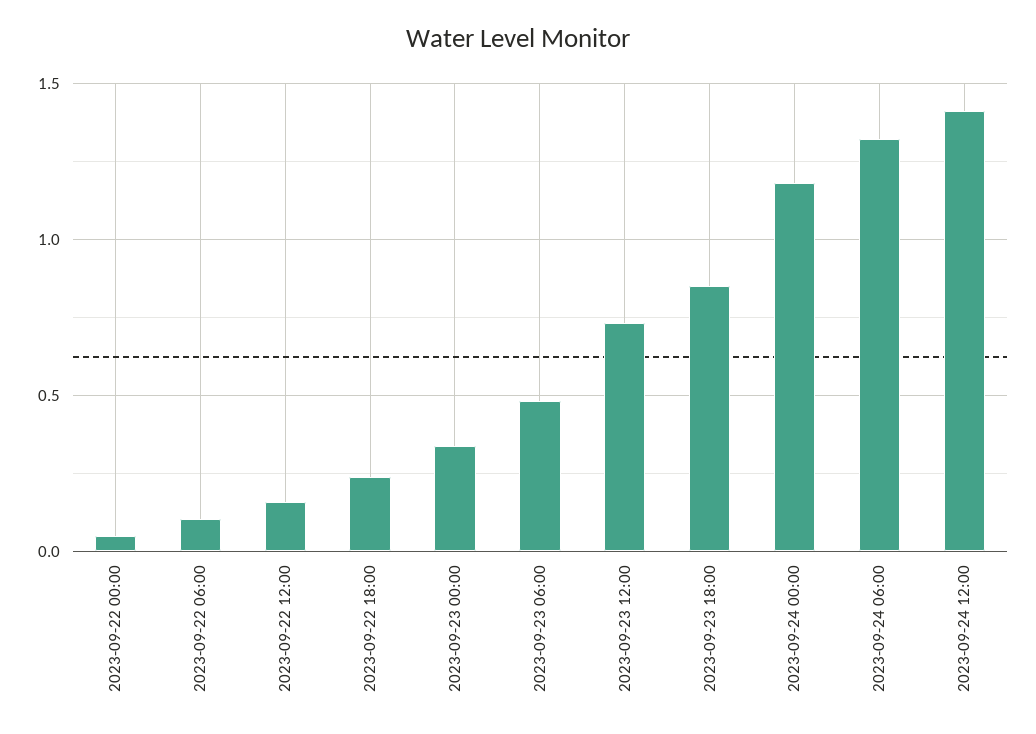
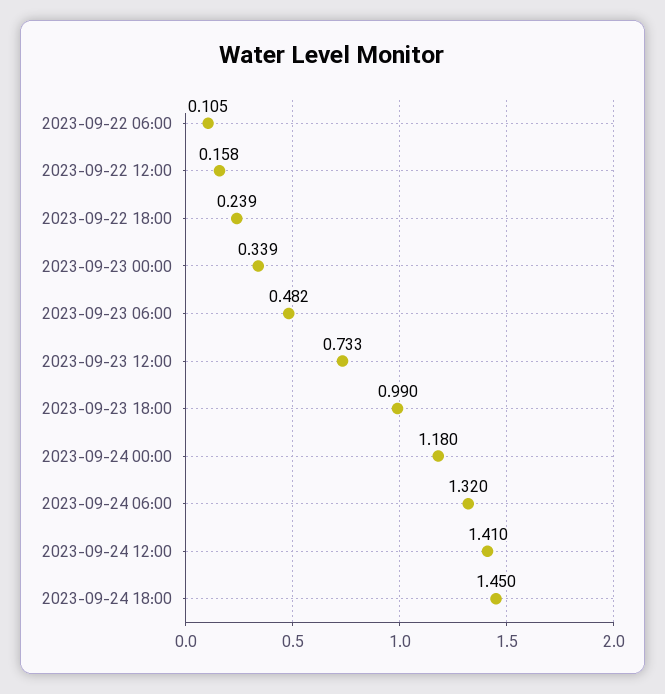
2023-09-22 00:00: 0.05 -> none
2023-09-23 18:00: 0.85 -> 0.99
2023-09-24 18:00: none -> 1.45

